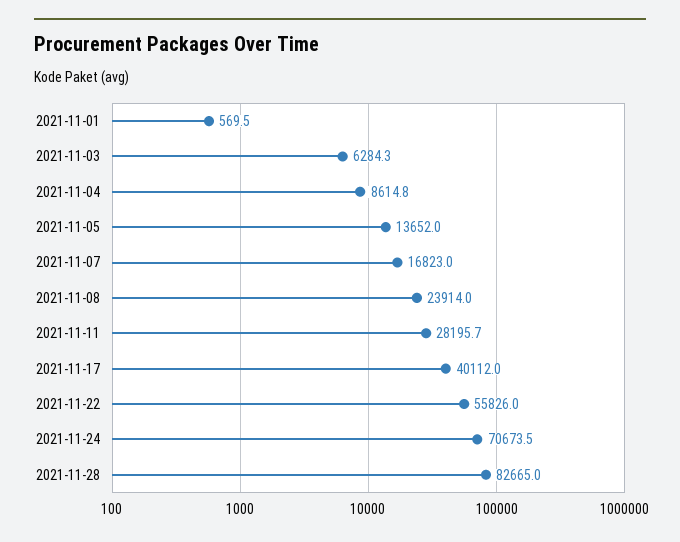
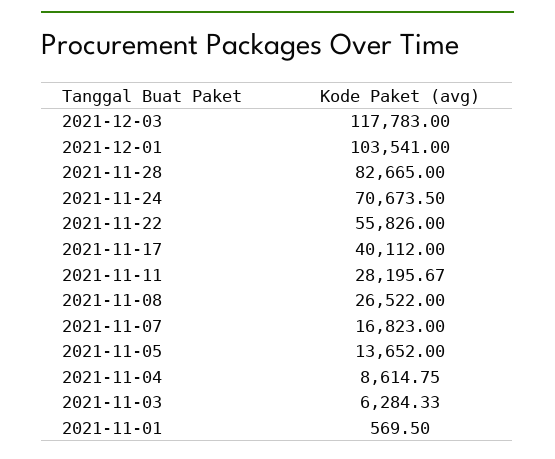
2021-11-08: 23914 -> 26522
2021-12-03: none -> 117783
2021-12-01: none -> 103541

